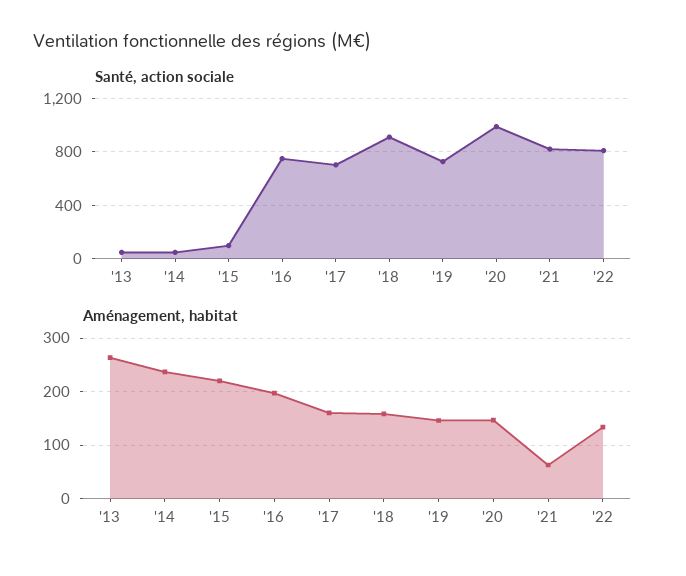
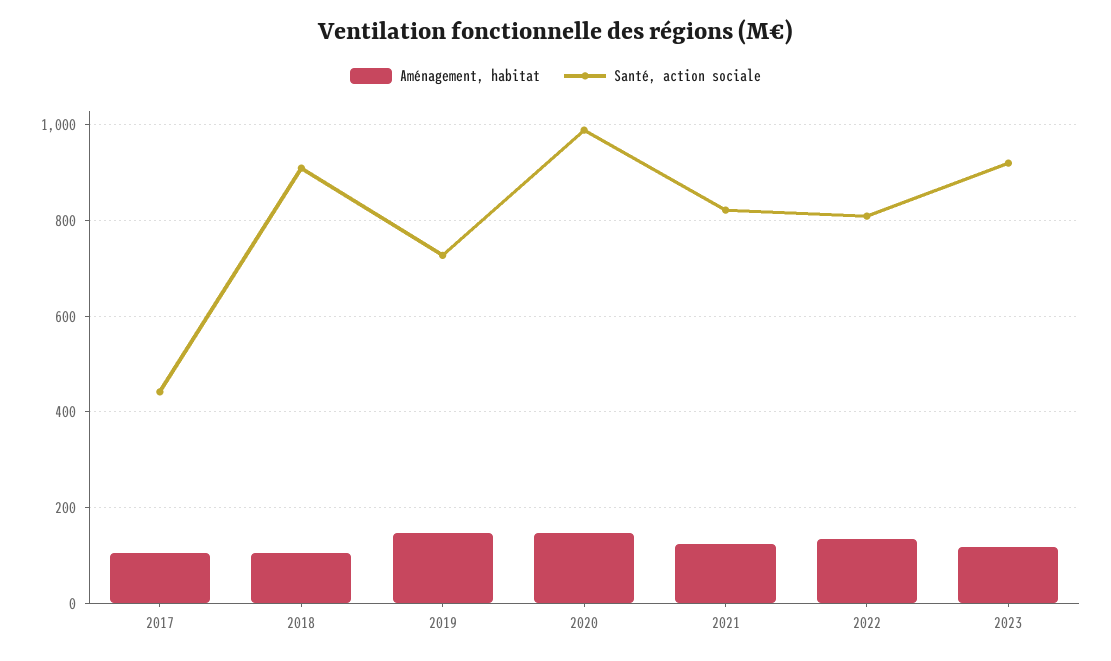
Santé, action sociale, '13: 50 -> none
Santé, action sociale, '14: 50 -> none
Santé, action sociale, '15: 100 -> none
Santé, action sociale, '16: 750 -> none
Santé, action sociale, '17: 700 -> 440
Aménagement, habitat, '13: 260 -> none
Aménagement, habitat, '14: 240 -> none
Aménagement, habitat, '15: 220 -> none
Aménagement, habitat, '16: 200 -> none
Aménagement, habitat, '17: 160 -> 100
Aménagement, habitat, '18: 160 -> 100
Aménagement, habitat, '21: 60 -> 120
Aménagement, habitat, 2023: none -> 120
Santé, action sociale, 2023: none -> 920

